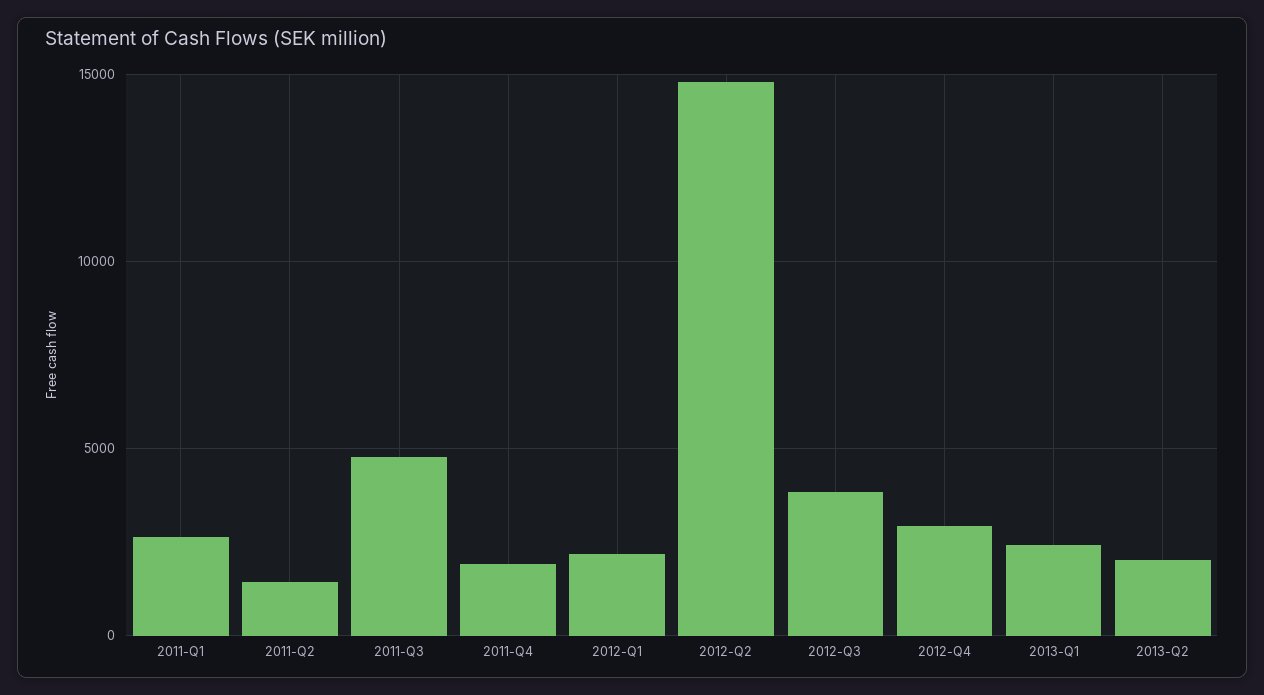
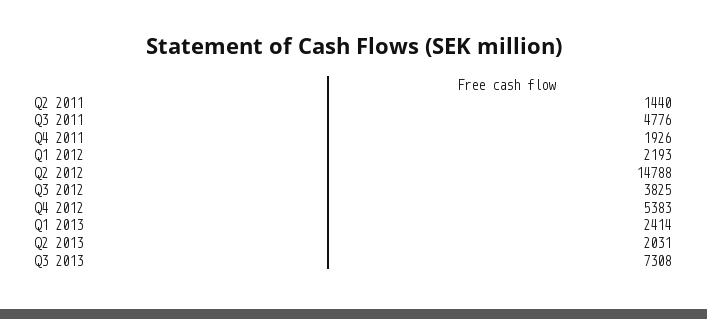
2011-Q1: 2500 -> none
2012-Q4: 3000 -> 5383
Q3 2013: none -> 7308

